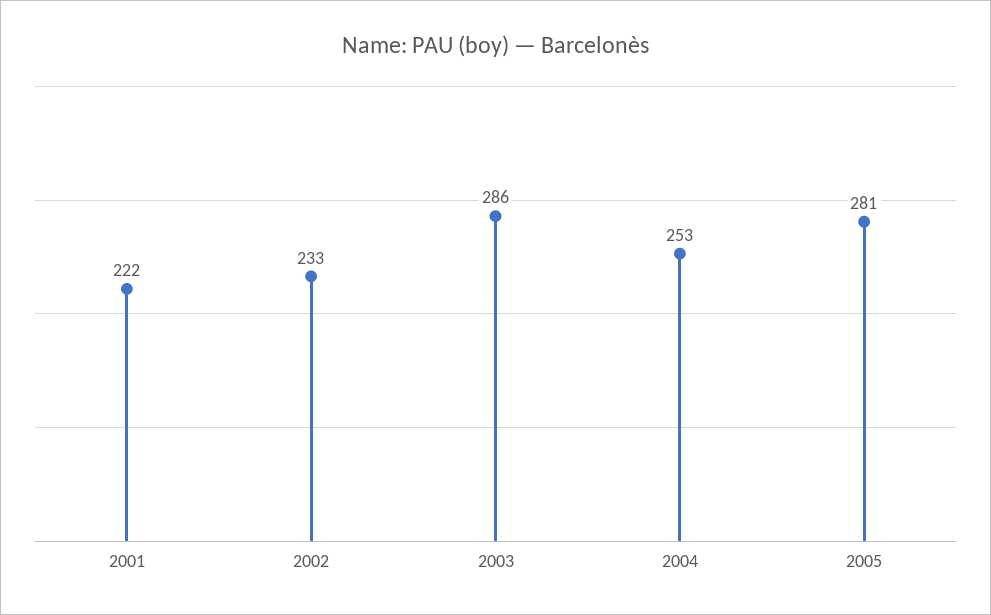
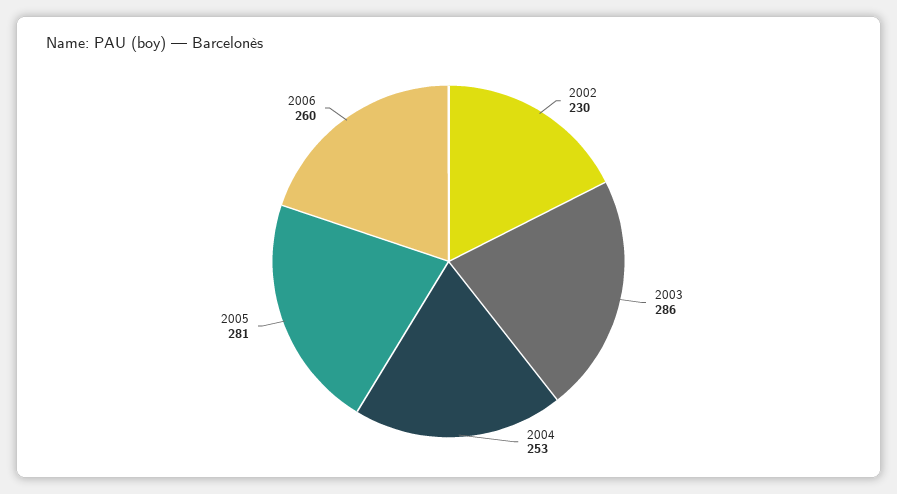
2001: 222 -> none
2002: 233 -> 230
2006: none -> 260

